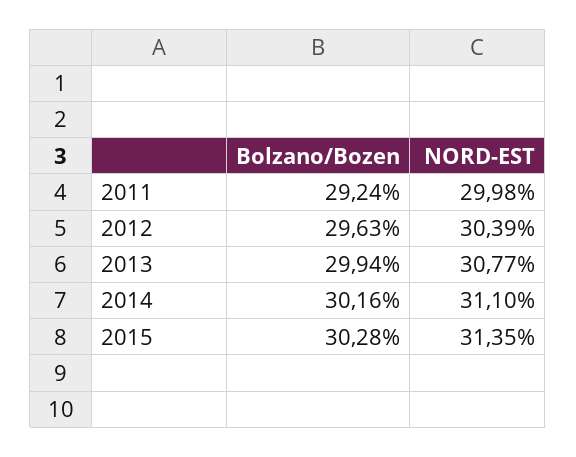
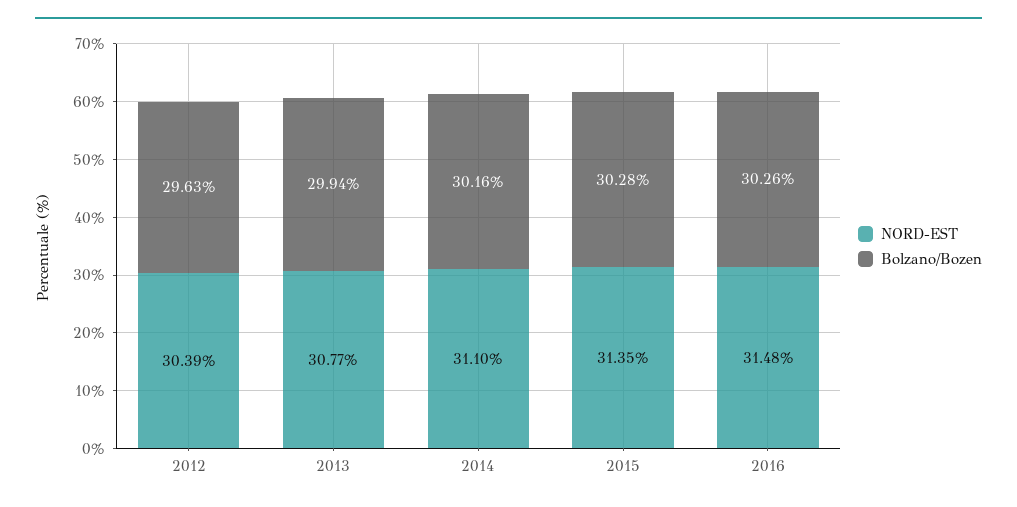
Bolzano/Bozen, 2011: 29.24 -> none
NORD-EST, 2011: 29.98 -> none
NORD-EST, 2016: none -> 31.48
Bolzano/Bozen, 2016: none -> 30.26

